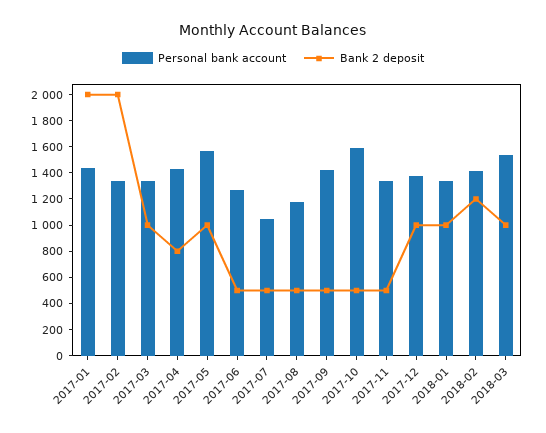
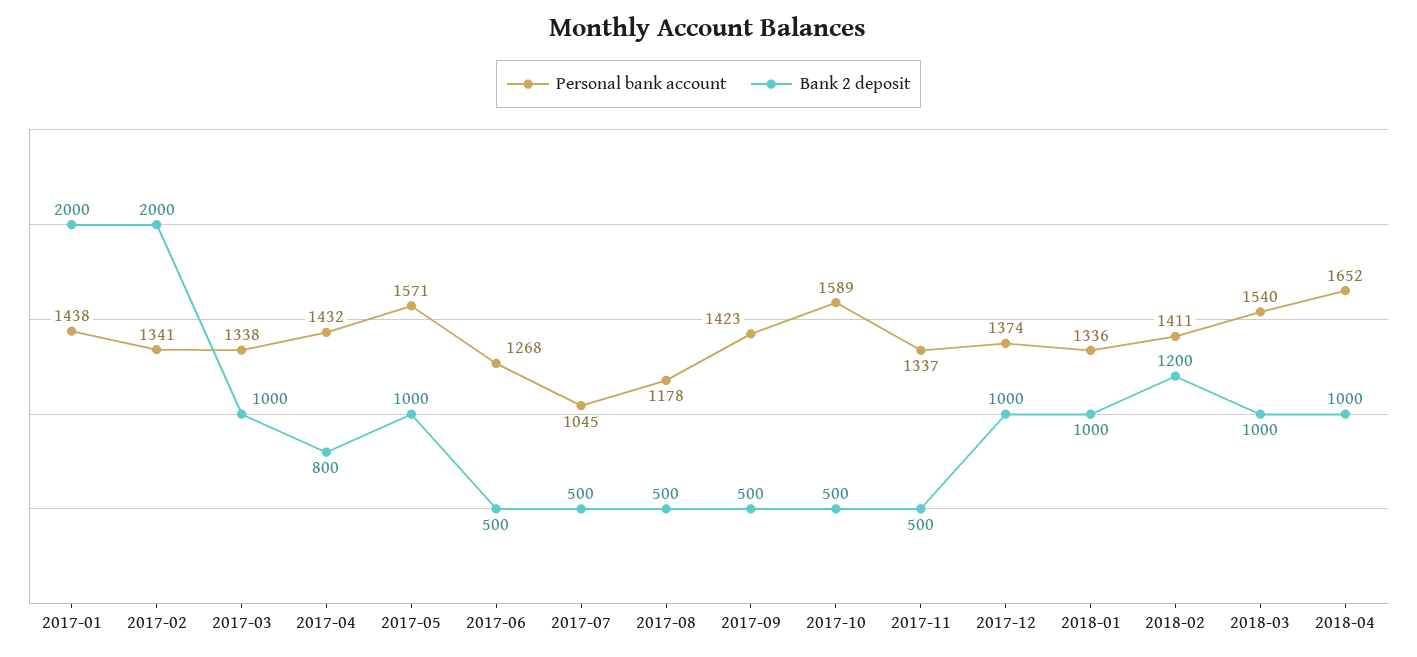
Personal bank account, 2018-04: none -> 1652
Bank 2 deposit, 2018-04: none -> 1000

